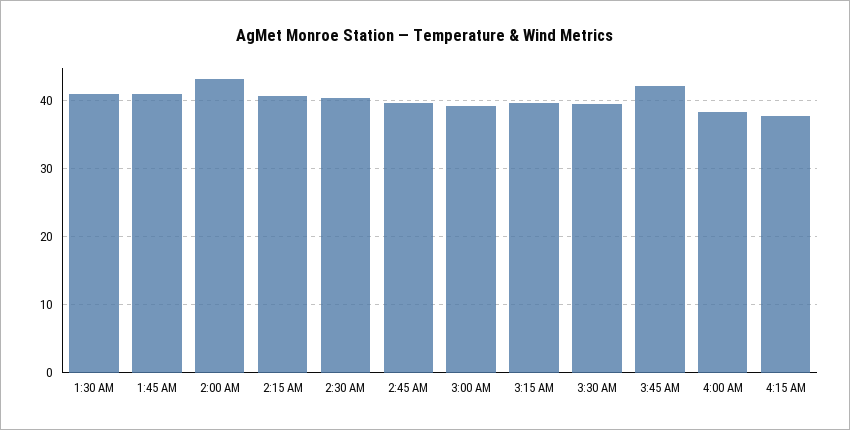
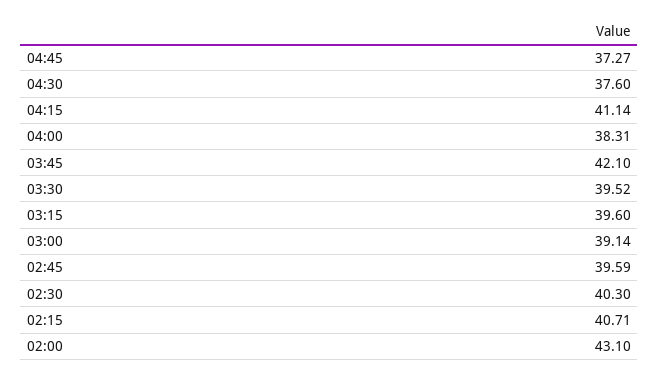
1:30 AM: 41 -> none
1:45 AM: 41 -> none
4:15 AM: 38 -> 41.14
04:45: none -> 37.27
04:30: none -> 37.6

